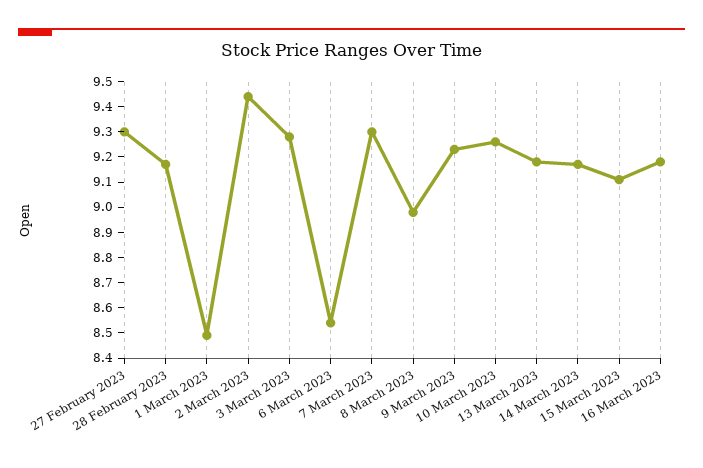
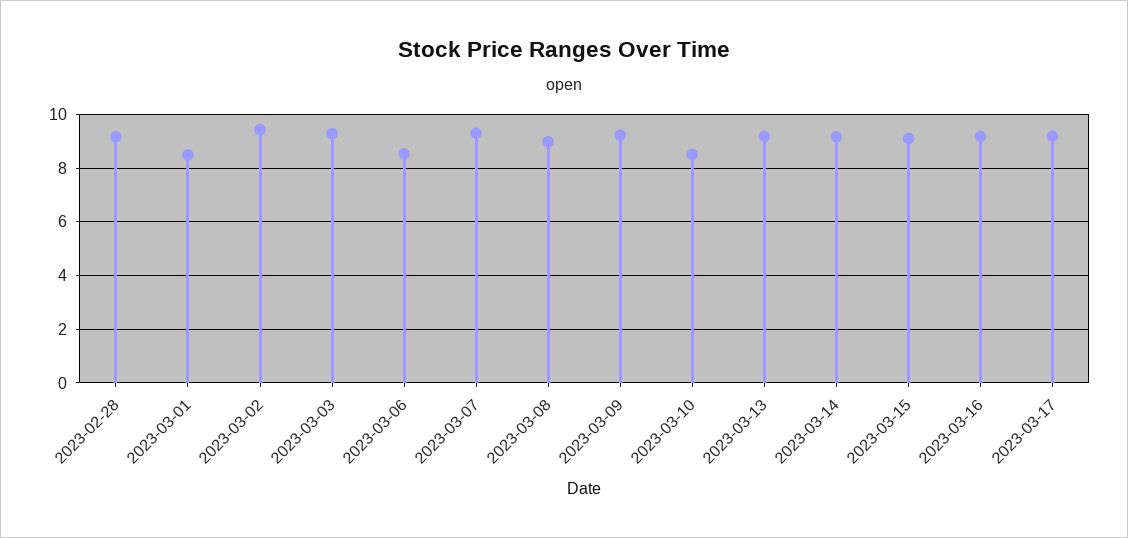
27 February 2023: 9.3 -> none
10 March 2023: 9.25 -> 8.5
2023-03-17: none -> 9.25

